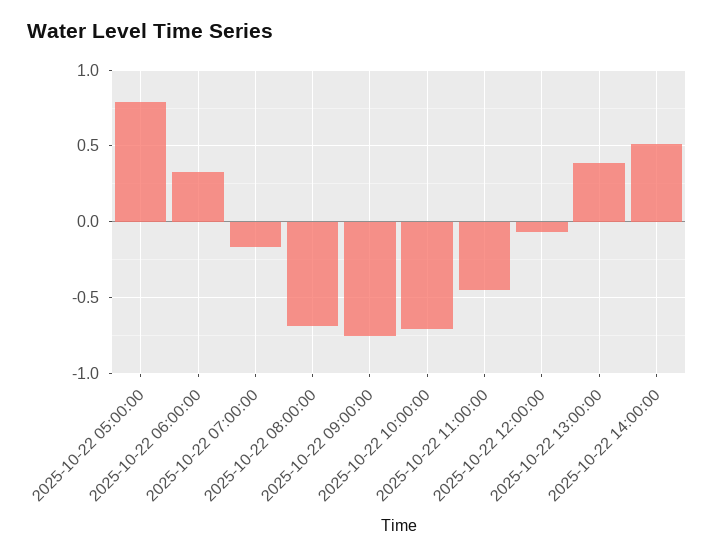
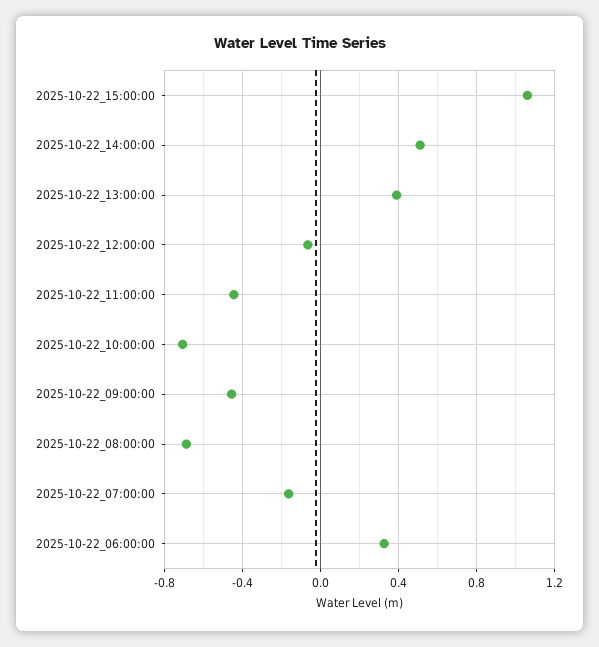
2025-10-22 05:00:00: 0.8 -> none
2025-10-22 09:00:00: -0.75 -> -0.45
2025-10-22_15:00:00: none -> 1.05

